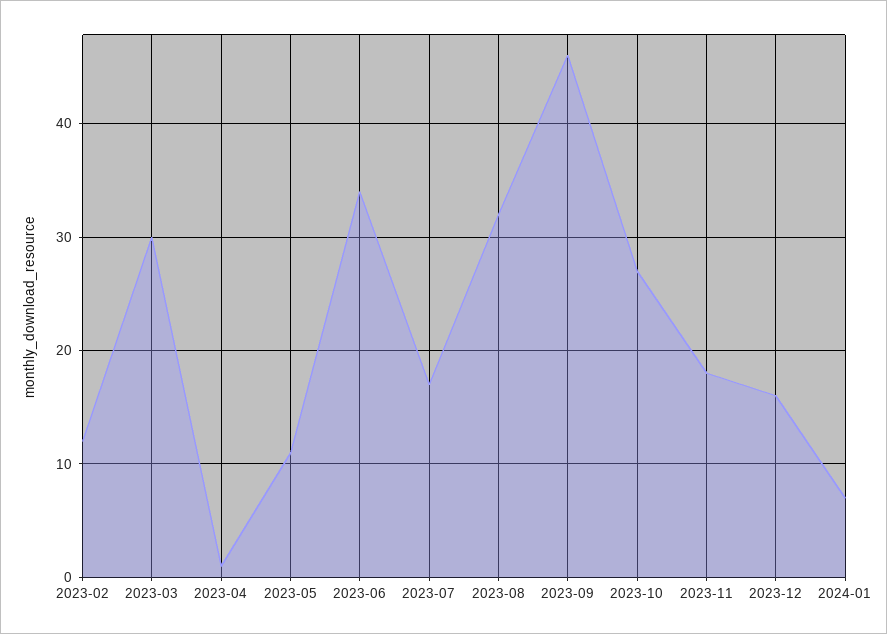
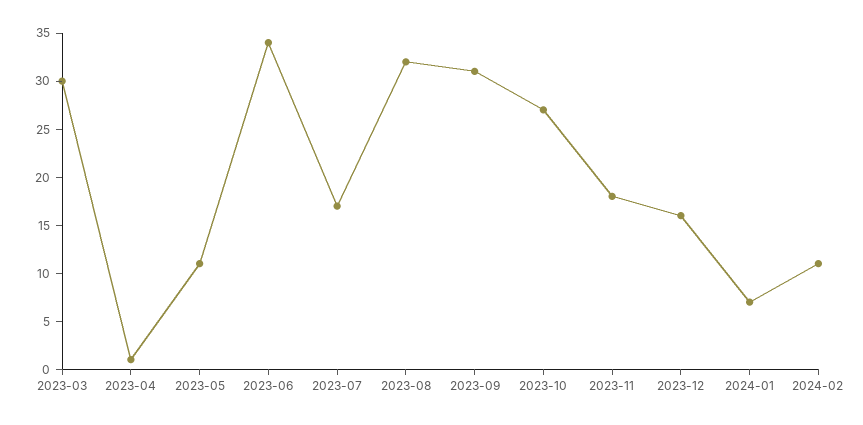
2023-02: 12 -> none
2023-09: 46 -> 31
2024-02: none -> 11

